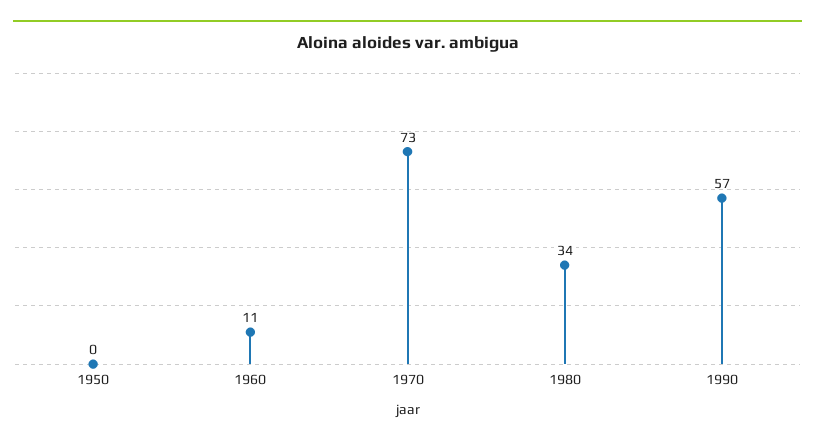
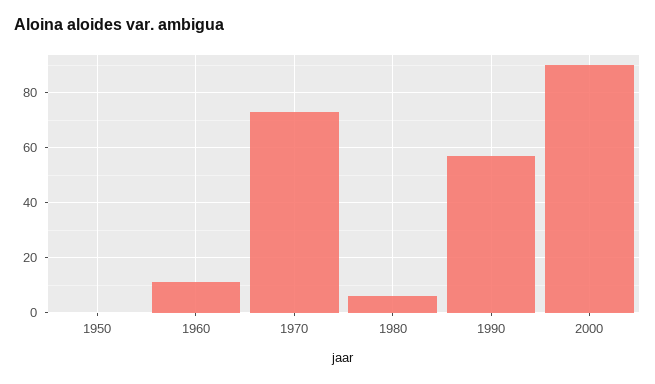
1980: 34 -> 5
2000: none -> 90

